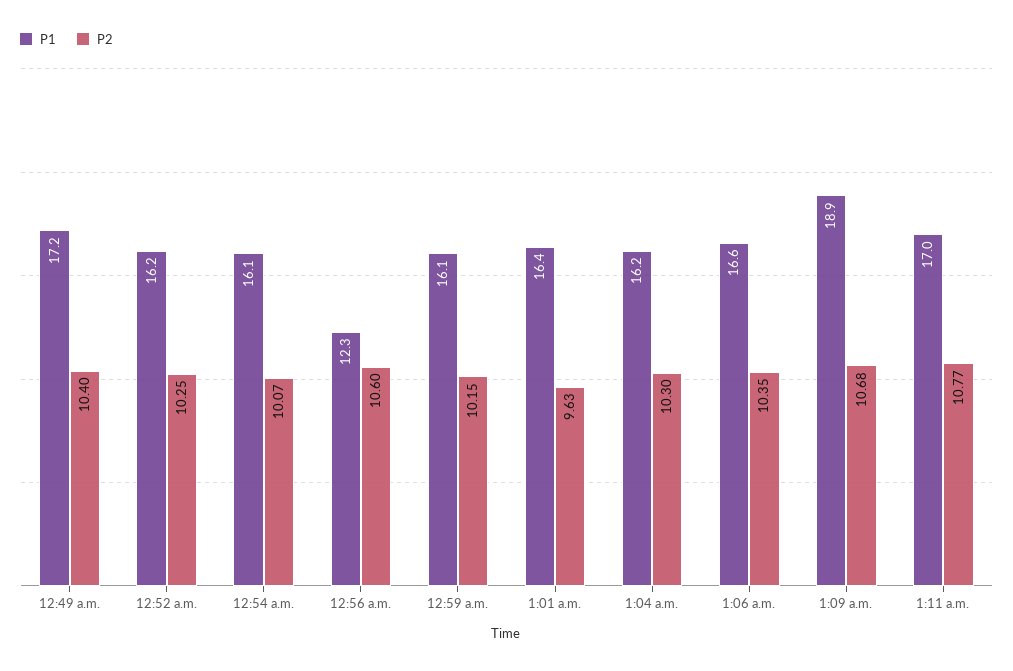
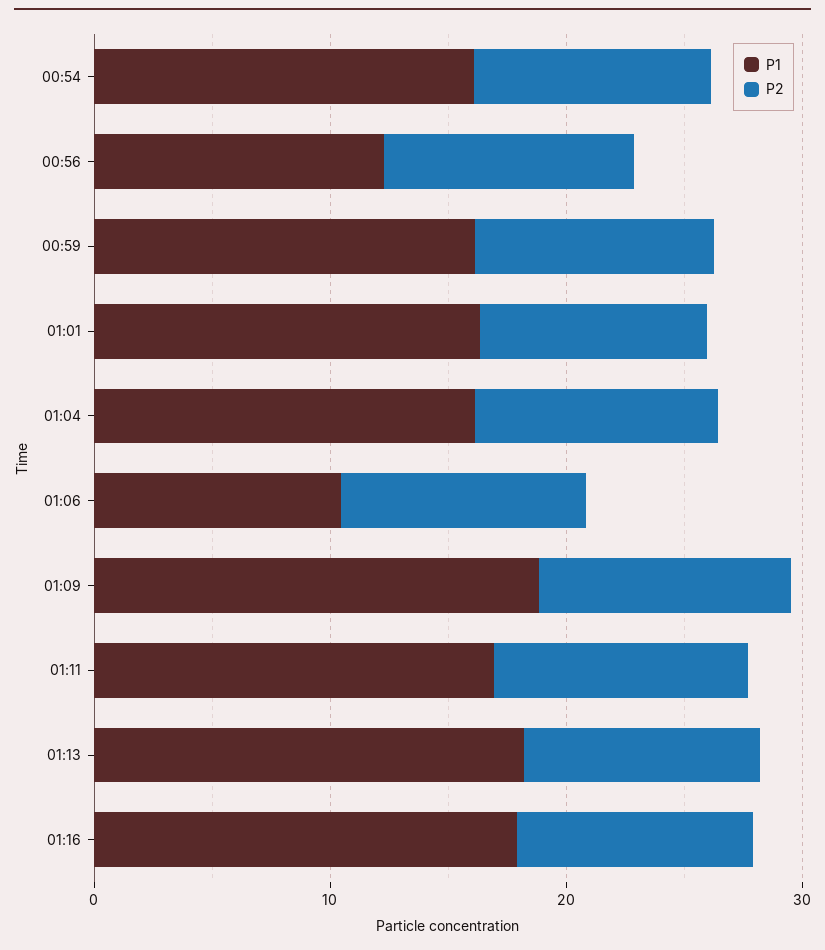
P1, 12:49 a.m.: 17.2 -> none
P2, 12:49 a.m.: 10.4 -> none
P1, 12:52 a.m.: 16.2 -> none
P2, 12:52 a.m.: 10.25 -> none
P1, 1:06 a.m.: 16.6 -> 10
P1, 01:13: none -> 18
P2, 01:13: none -> 10
P1, 01:16: none -> 18
P2, 01:16: none -> 10

